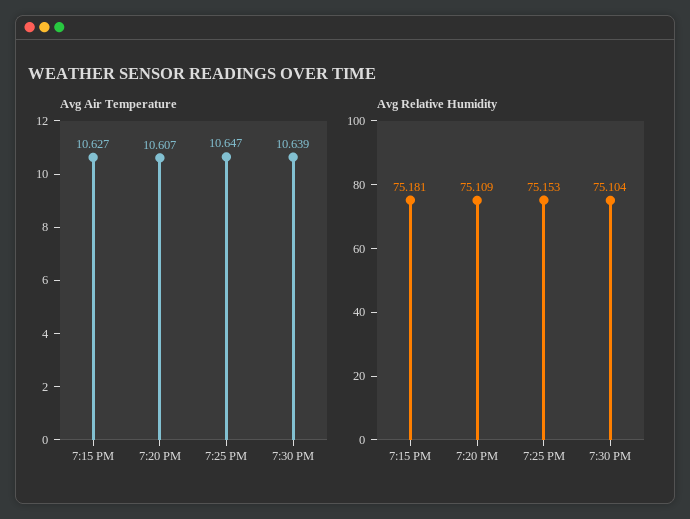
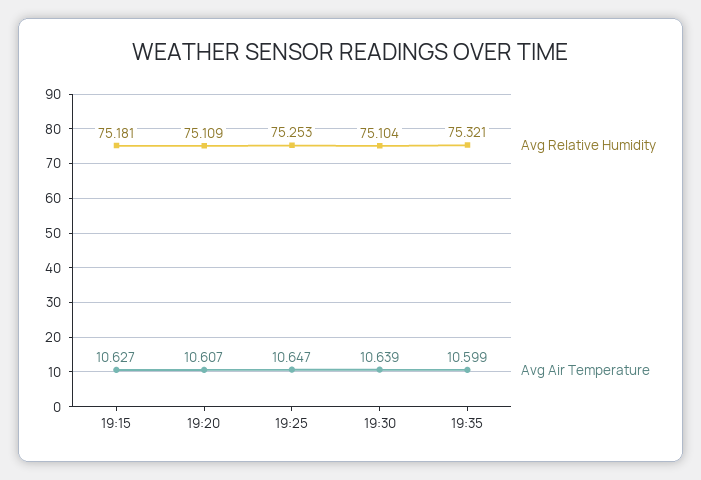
Avg Relative Humidity, 7:25 PM: 75.153 -> 75.253
Avg Relative Humidity, 19:35: none -> 75.321
Avg Air Temperature, 19:35: none -> 10.599

